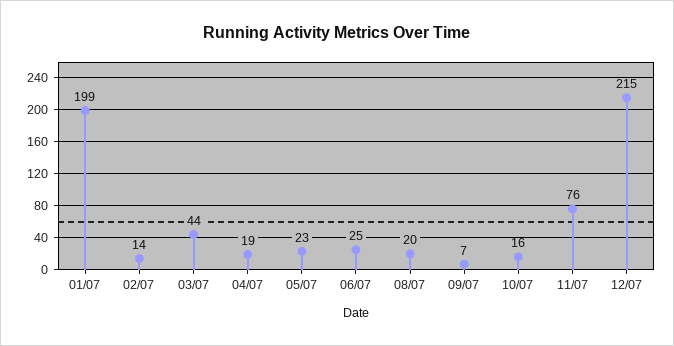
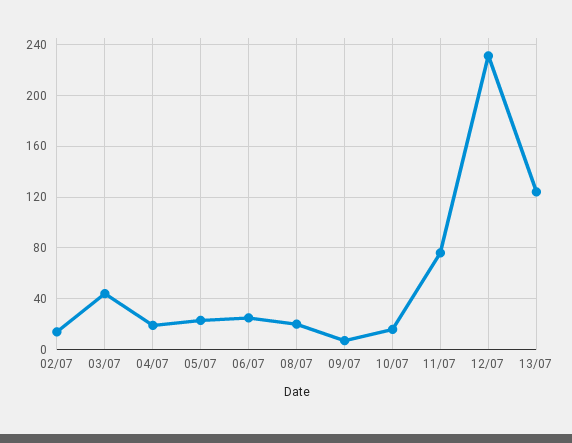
01/07: 199 -> none
12/07: 215 -> 230
13/07: none -> 125

